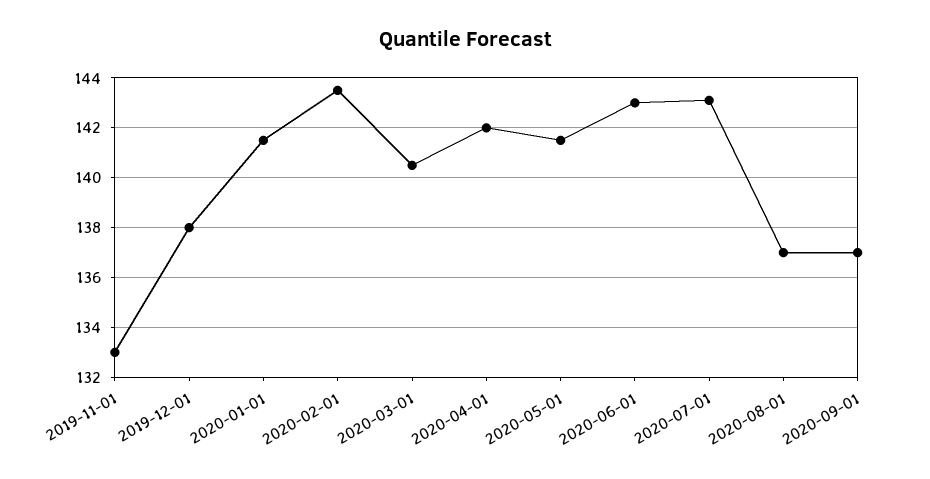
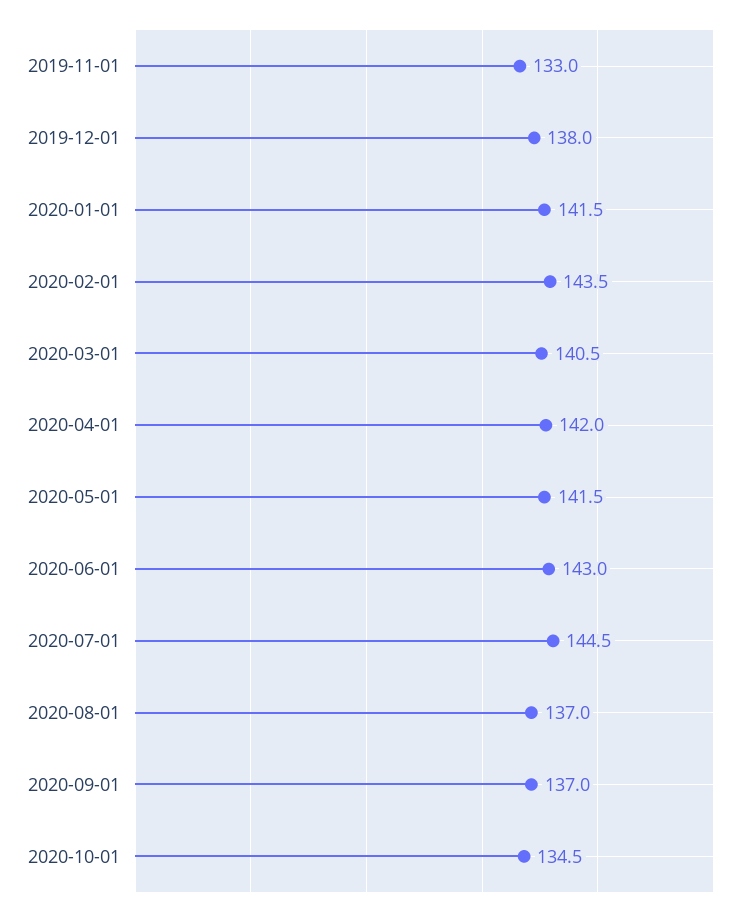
2020-07-01: 143 -> 144.5
2020-10-01: none -> 134.5

